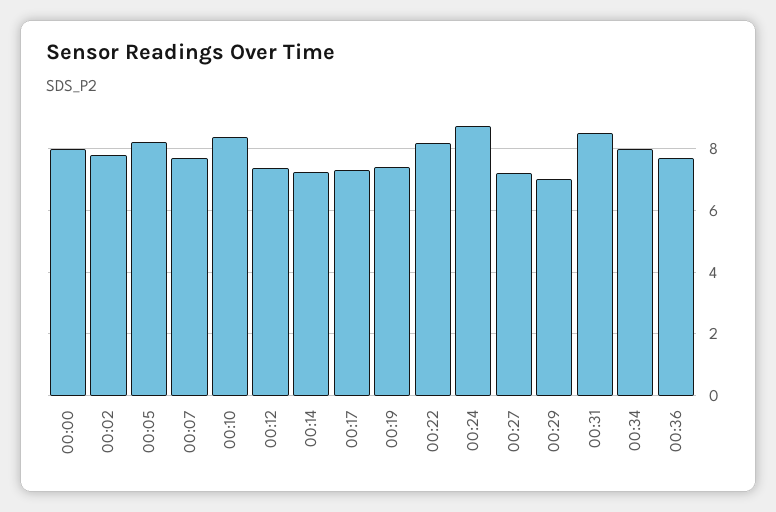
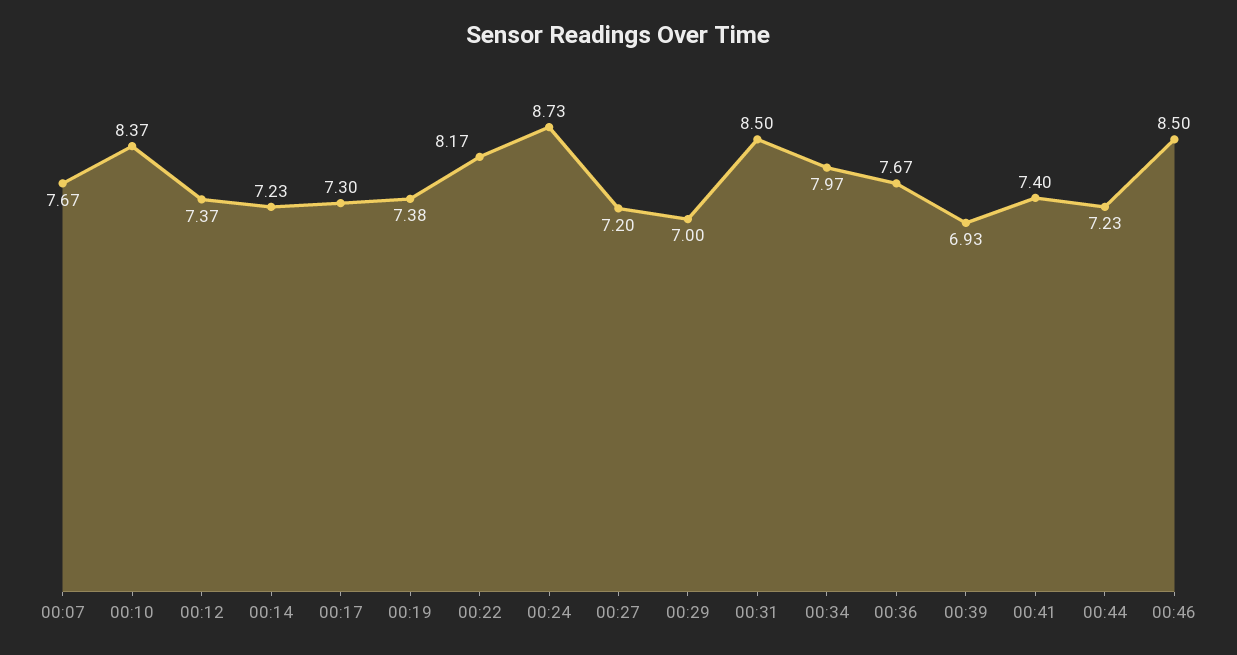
00:00: 8 -> none
00:02: 7.8 -> none
00:05: 8.2 -> none
00:39: none -> 6.93
00:41: none -> 7.4
00:44: none -> 7.23
00:46: none -> 8.5

